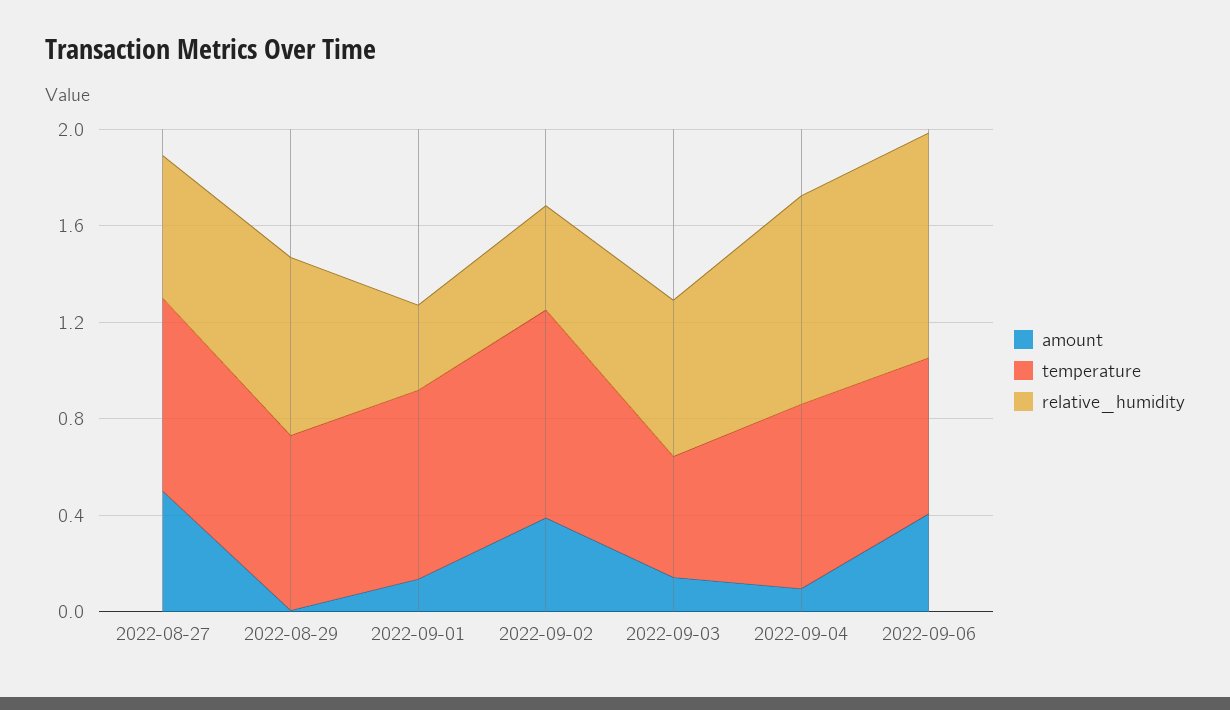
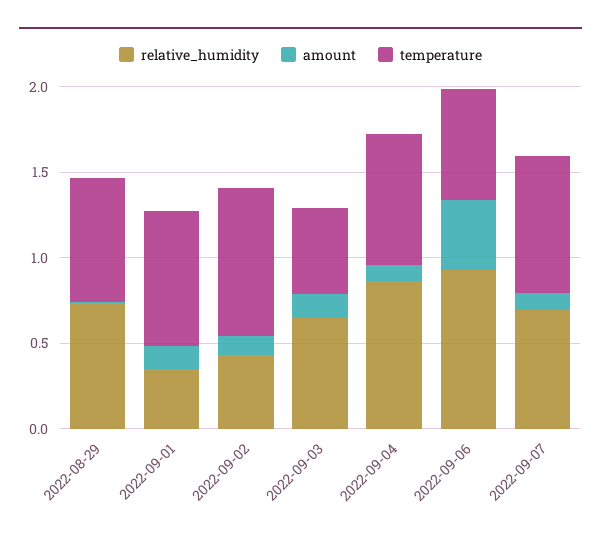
amount, 2022-08-27: 0.5 -> none
temperature, 2022-08-27: 0.8 -> none
relative_humidity, 2022-08-27: 0.6 -> none
amount, 2022-09-02: 0.4 -> 0.1
relative_humidity, 2022-09-07: none -> 0.7
amount, 2022-09-07: none -> 0.1
temperature, 2022-09-07: none -> 0.8

